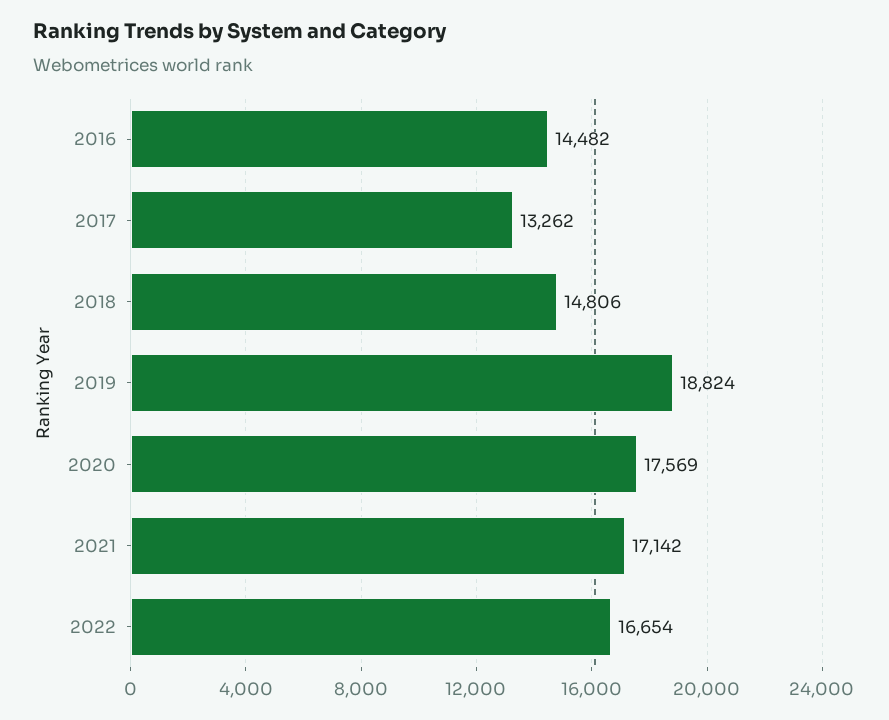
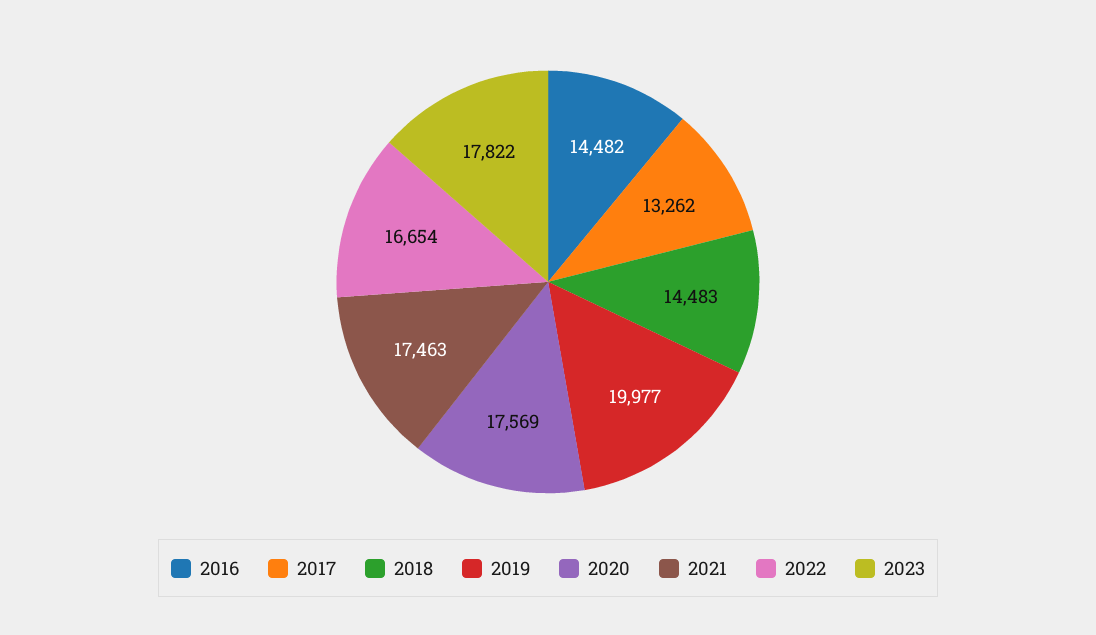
2018: 14806 -> 14483
2019: 18824 -> 19977
2021: 17142 -> 17463
2023: none -> 17822

